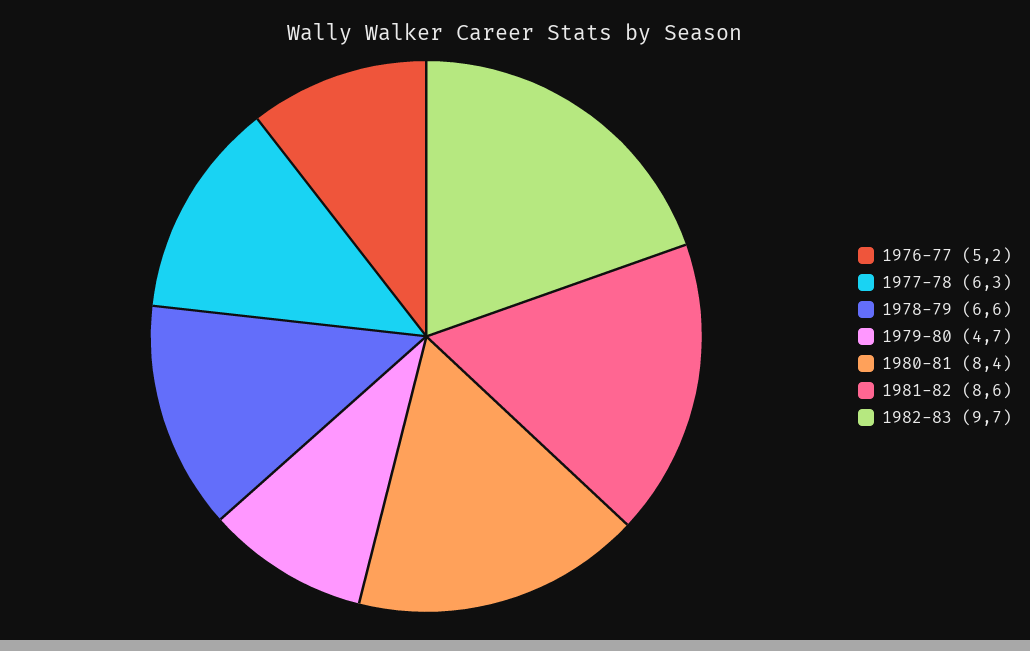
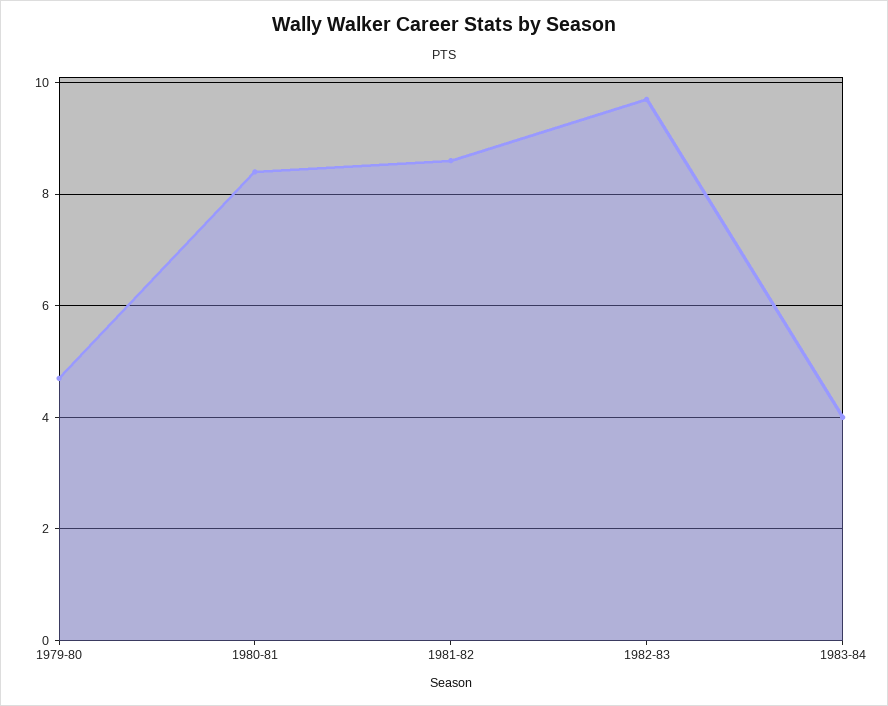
1976-77: 5.2 -> none
1977-78: 6.3 -> none
1978-79: 6.6 -> none
1983-84: none -> 4

